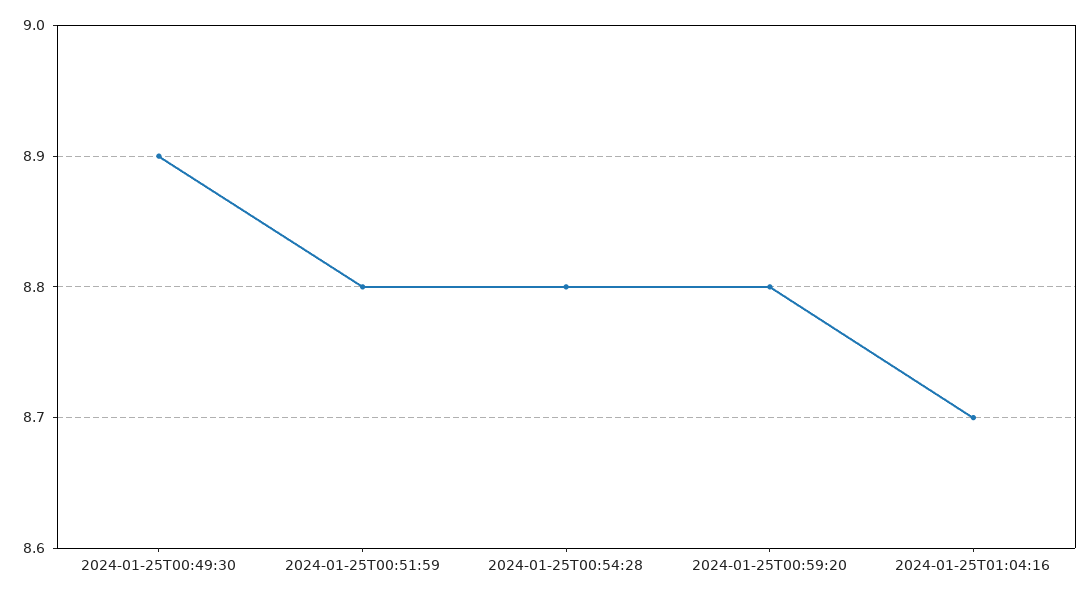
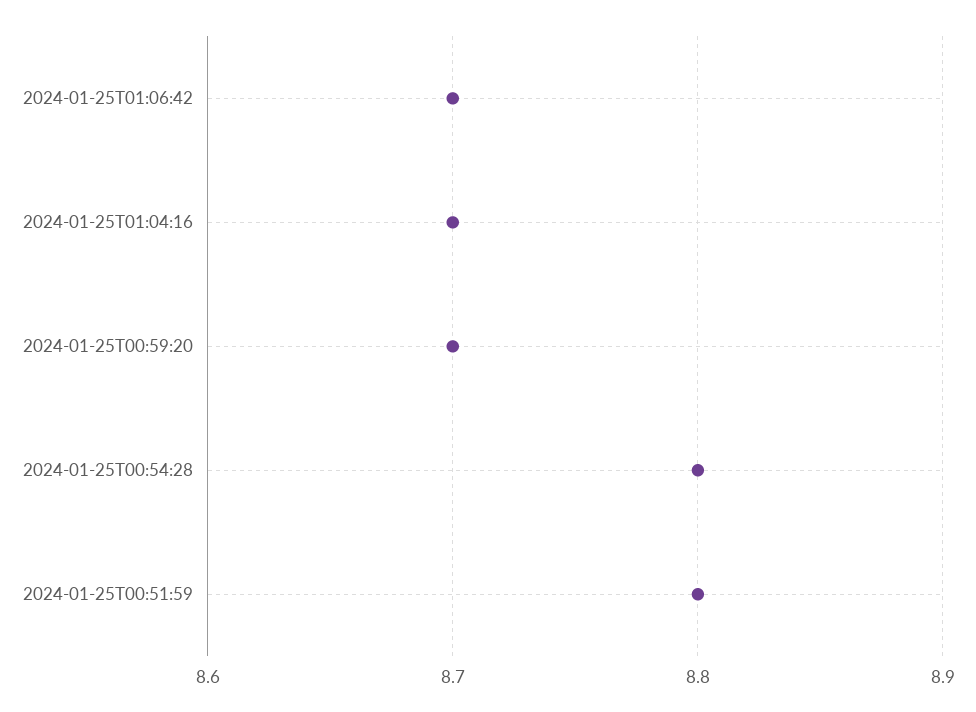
2024-01-25T00:49:30: 8.9 -> none
2024-01-25T00:59:20: 8.8 -> 8.7
2024-01-25T01:06:42: none -> 8.7

